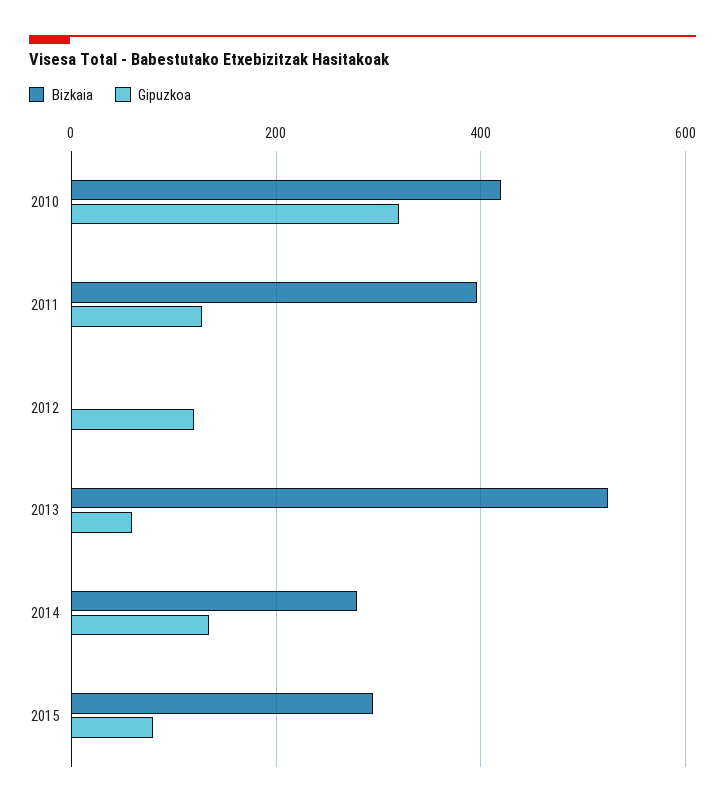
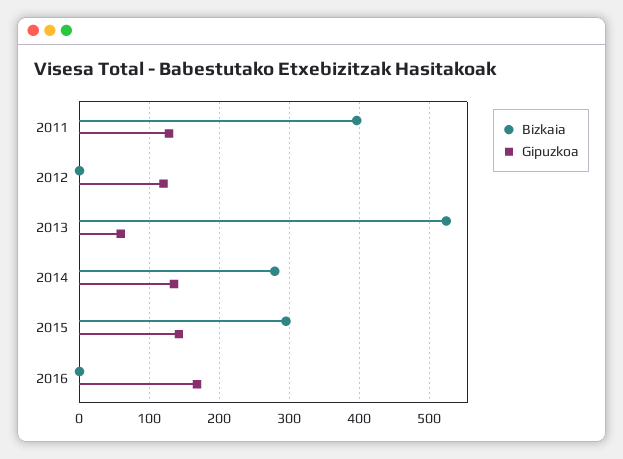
Bizkaia, 2010: 420 -> none
Gipuzkoa, 2010: 320 -> none
Gipuzkoa, 2015: 80 -> 140
Bizkaia, 2016: none -> 0
Gipuzkoa, 2016: none -> 170

